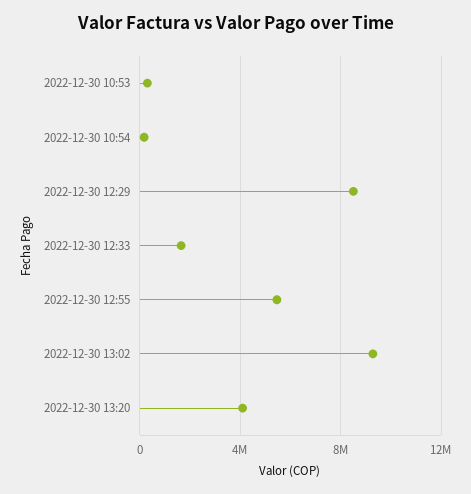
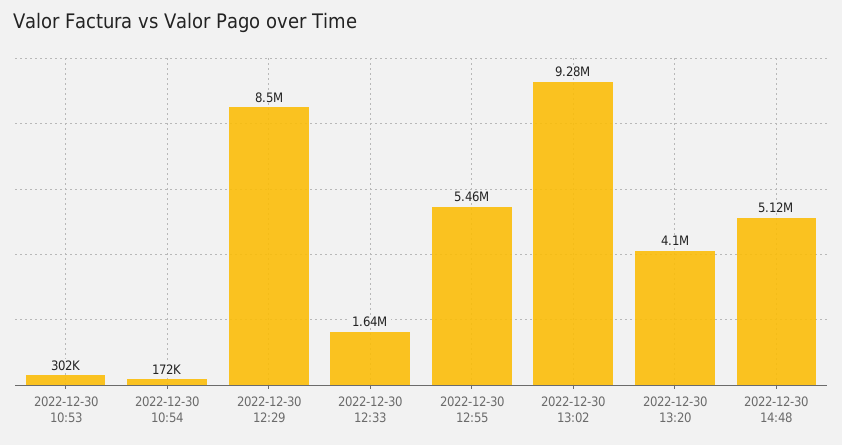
2022-12-30 14:48: none -> 5120000

